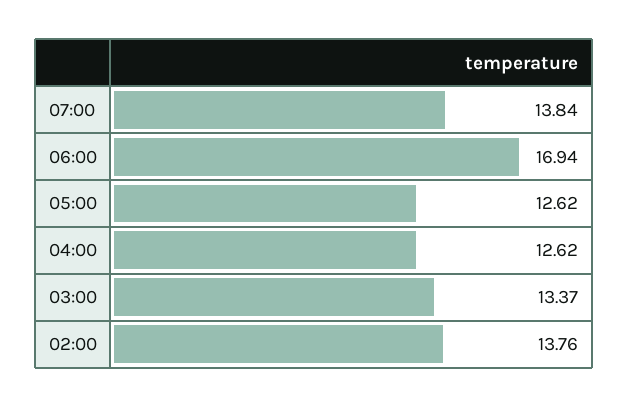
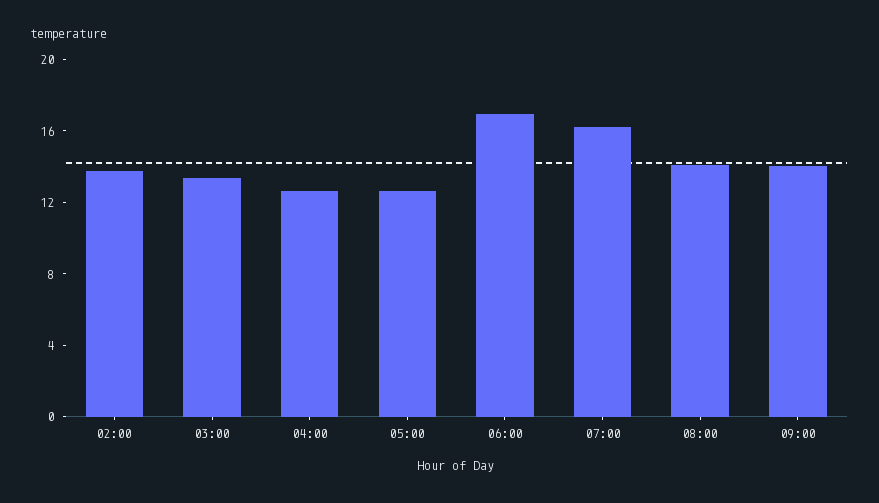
07:00: 13.84 -> 16
08:00: none -> 14
09:00: none -> 14

